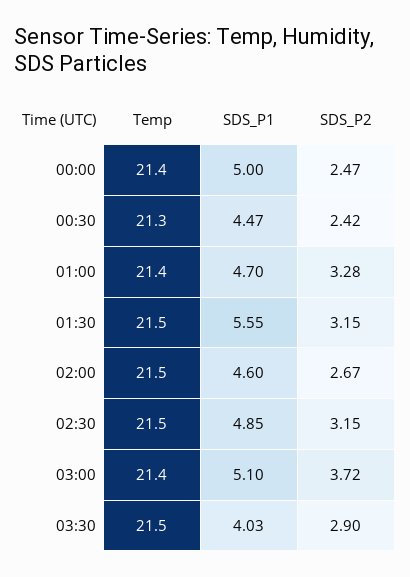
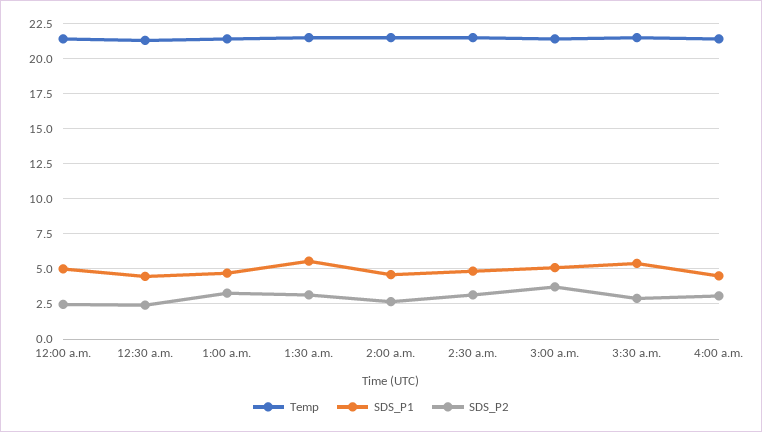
SDS_P1, 03:30: 4.03 -> 5.5
Temp, 4:00 a.m.: none -> 21.5
SDS_P1, 4:00 a.m.: none -> 4.5
SDS_P2, 4:00 a.m.: none -> 3

